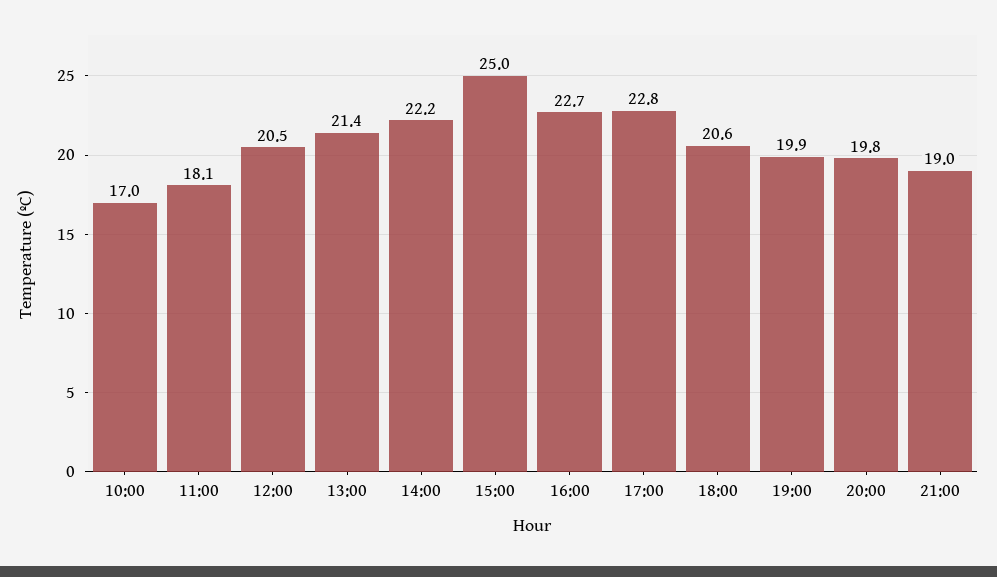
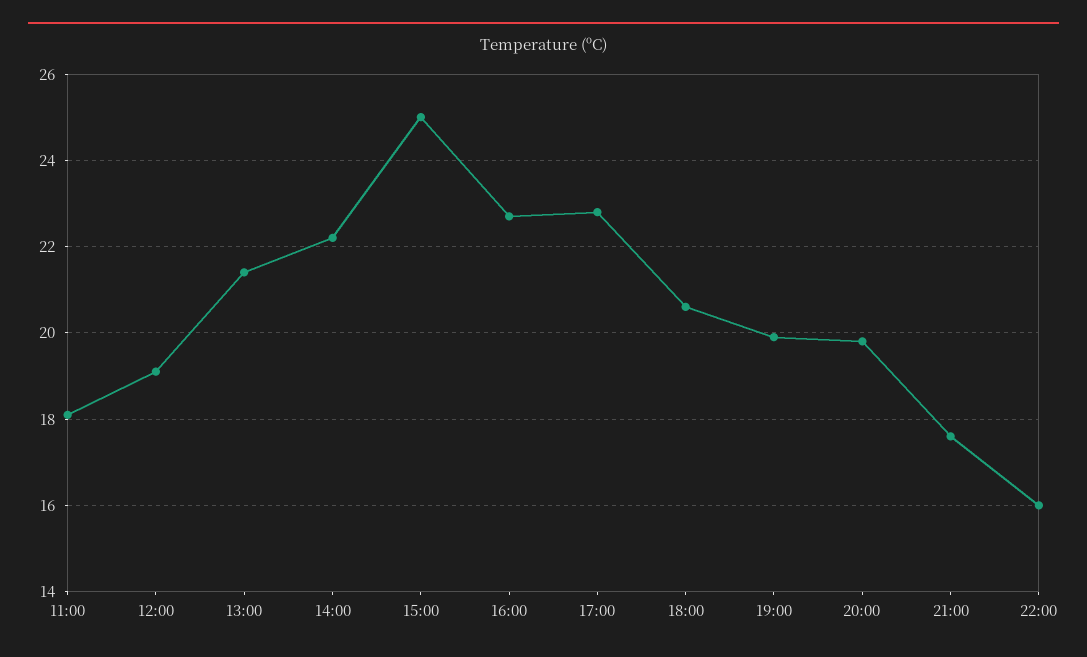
10:00: 17 -> none
12:00: 20.5 -> 19
21:00: 19 -> 17.5
22:00: none -> 16

